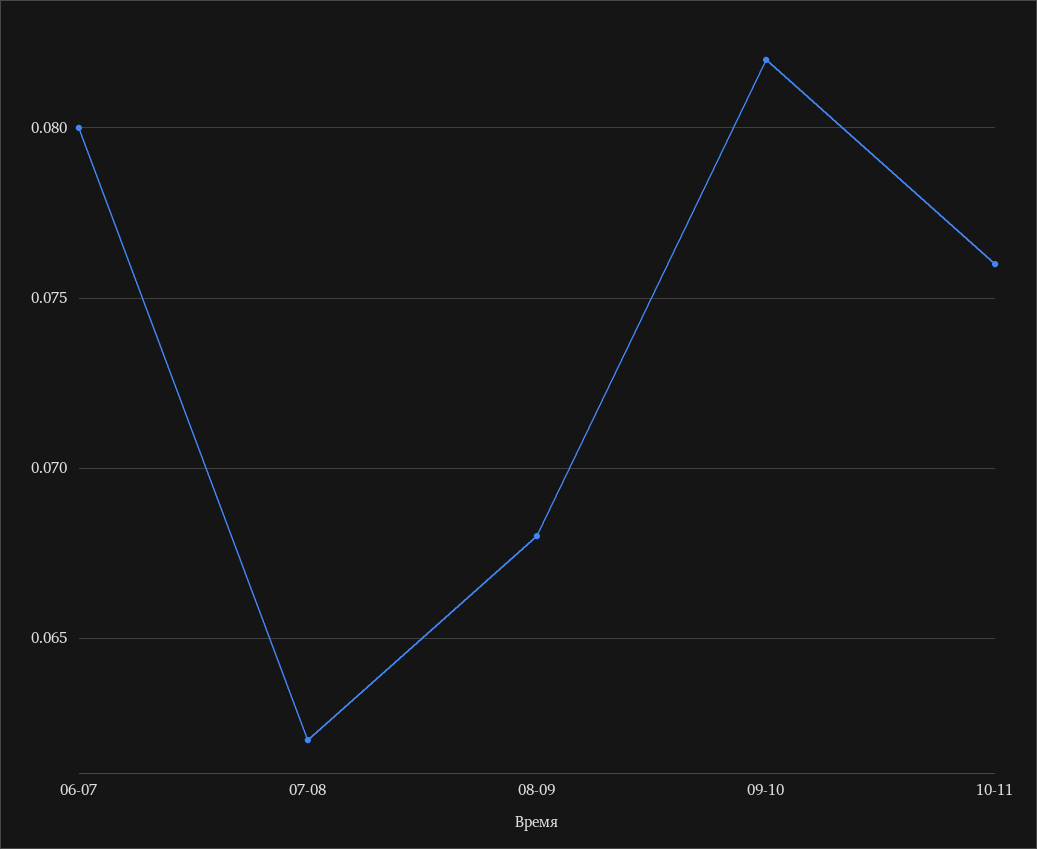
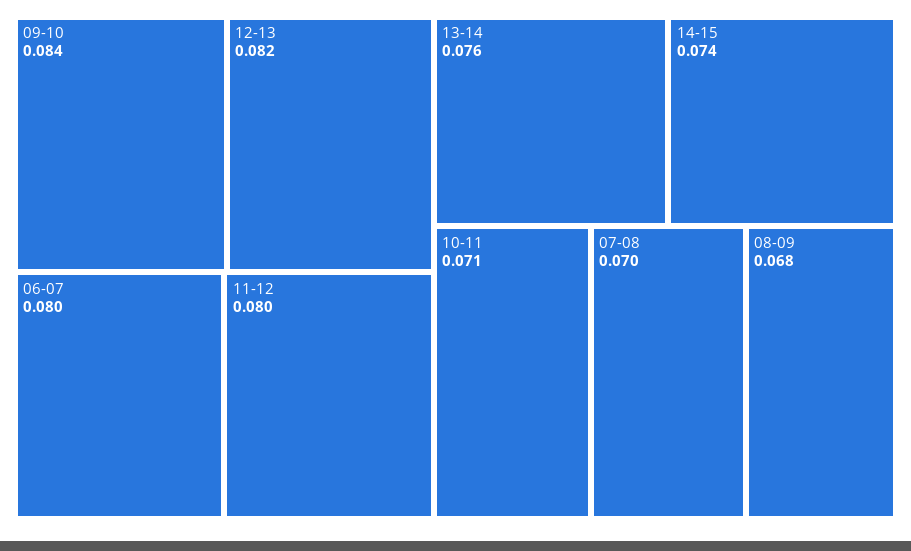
07-08: 0.062 -> 0.07
09-10: 0.082 -> 0.084
10-11: 0.076 -> 0.071
12-13: none -> 0.082
11-12: none -> 0.08
13-14: none -> 0.076
14-15: none -> 0.074

